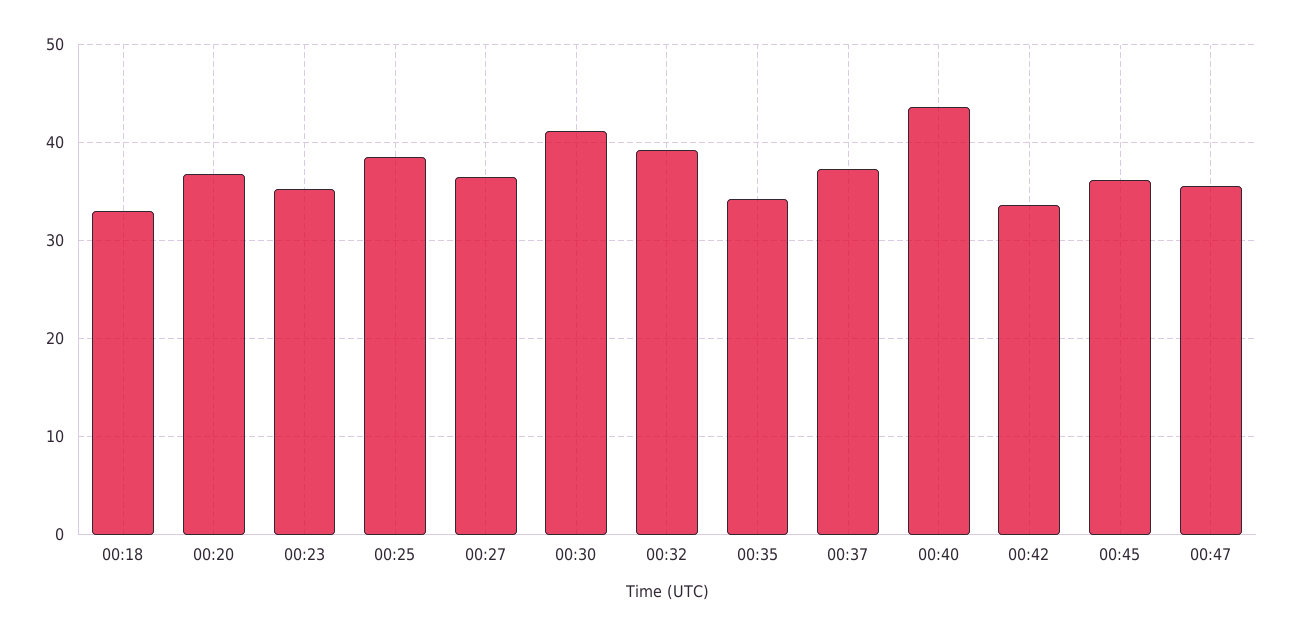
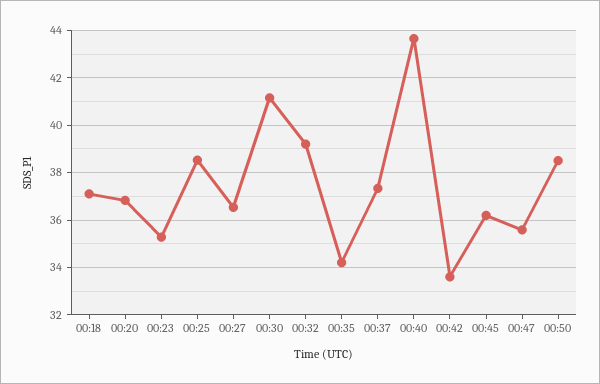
00:18: 33 -> 37
00:50: none -> 38.5

